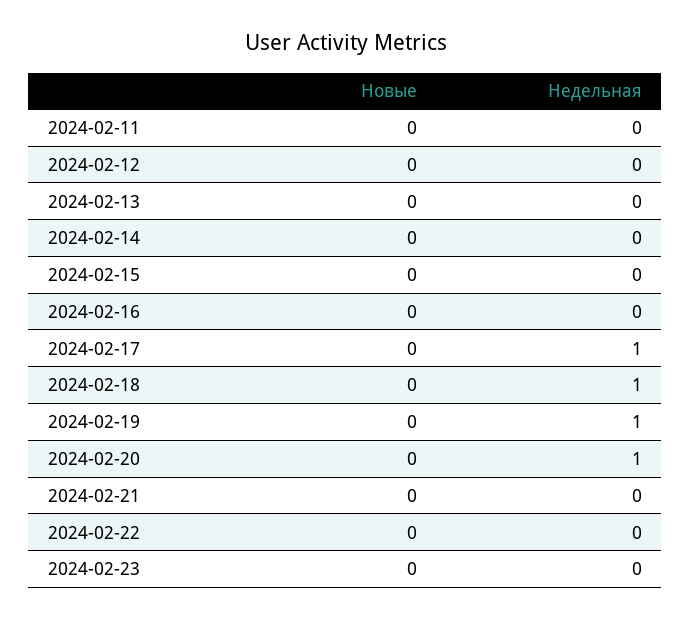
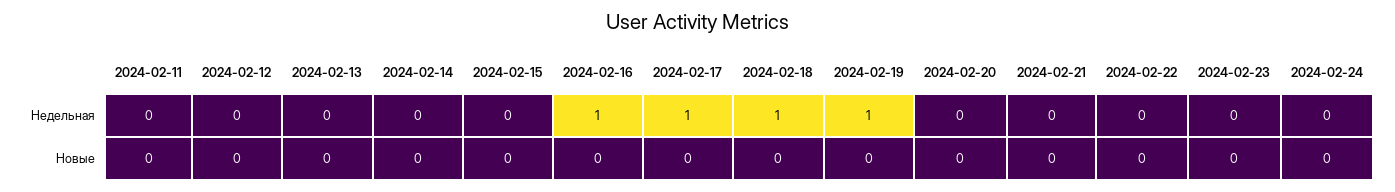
Недельная, 2024-02-16: 0 -> 1
Недельная, 2024-02-20: 1 -> 0
Недельная, 2024-02-24: none -> 0
Новые, 2024-02-24: none -> 0

